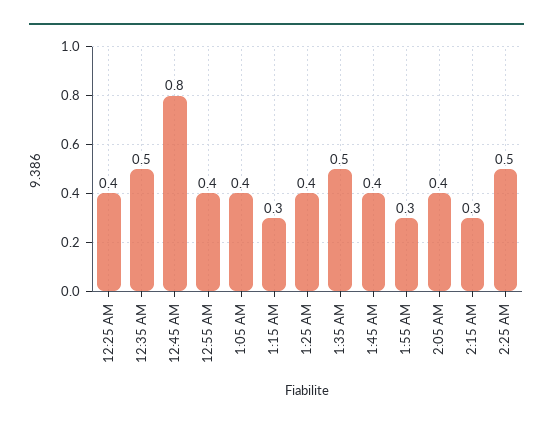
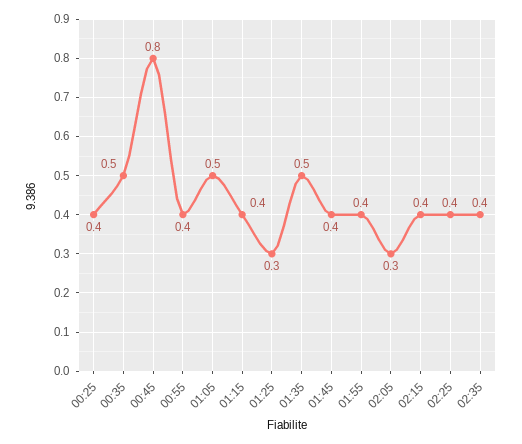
1:05 AM: 0.4 -> 0.5
1:15 AM: 0.3 -> 0.4
1:25 AM: 0.4 -> 0.3
1:55 AM: 0.3 -> 0.4
2:05 AM: 0.4 -> 0.3
2:15 AM: 0.3 -> 0.4
2:25 AM: 0.5 -> 0.4
02:35: none -> 0.4

